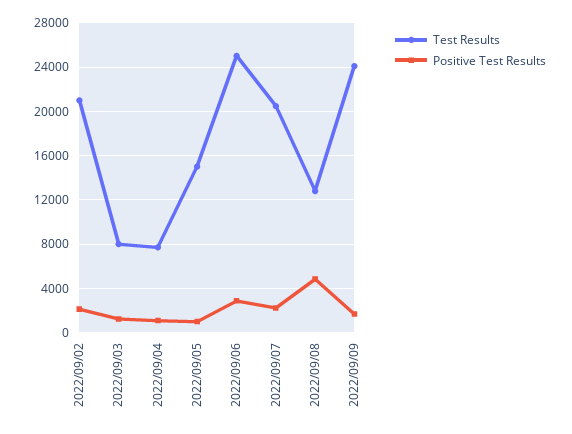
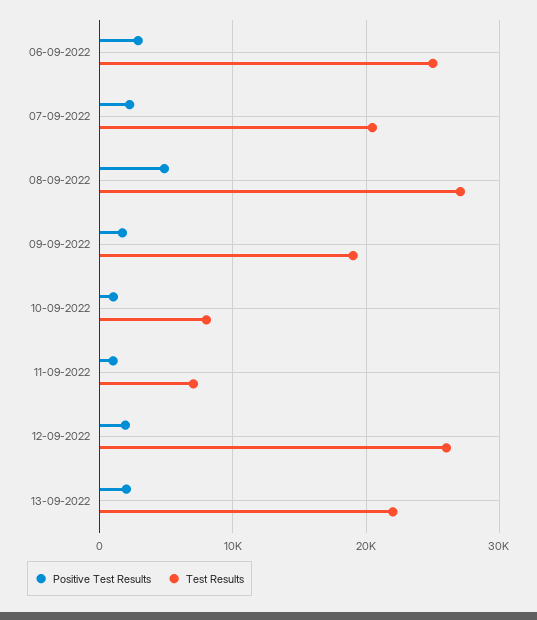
Test Results, 2022/09/02: 21000 -> none
Positive Test Results, 2022/09/02: 2000 -> none
Test Results, 2022/09/03: 8000 -> none
Positive Test Results, 2022/09/03: 1000 -> none
Test Results, 2022/09/04: 8000 -> none
Positive Test Results, 2022/09/04: 1000 -> none
Test Results, 2022/09/05: 15000 -> none
Positive Test Results, 2022/09/05: 1000 -> none
Test Results, 2022/09/08: 13000 -> 27000
Test Results, 2022/09/09: 24000 -> 19000
Positive Test Results, 10-09-2022: none -> 1000
Test Results, 10-09-2022: none -> 8000
Positive Test Results, 11-09-2022: none -> 1000
Test Results, 11-09-2022: none -> 7000
Positive Test Results, 12-09-2022: none -> 2000
Test Results, 12-09-2022: none -> 26000
Positive Test Results, 13-09-2022: none -> 2000
Test Results, 13-09-2022: none -> 22000

